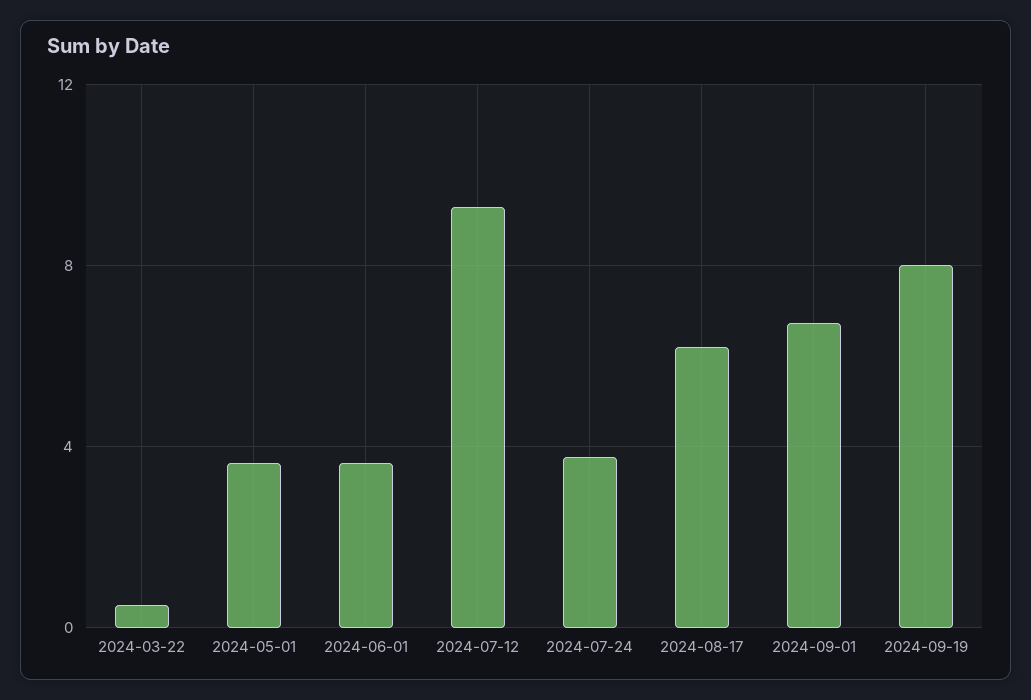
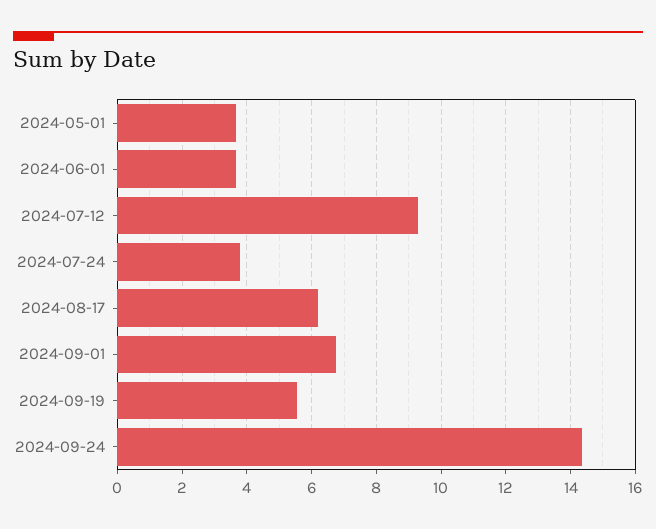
2024-03-22: 0.5 -> none
2024-09-19: 8 -> 5.6
2024-09-24: none -> 14.4

